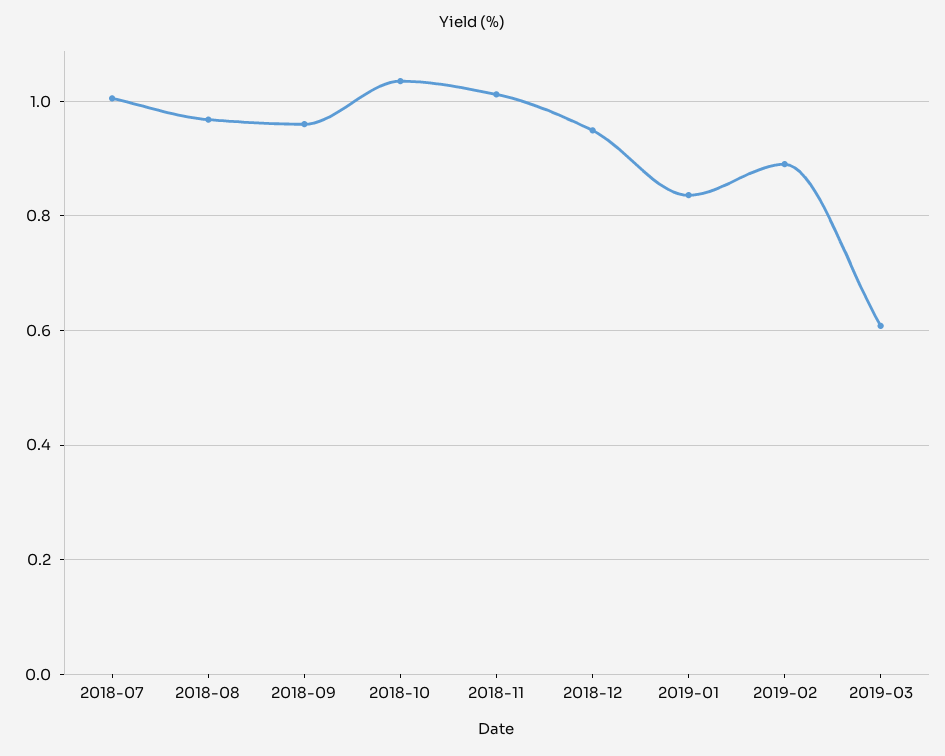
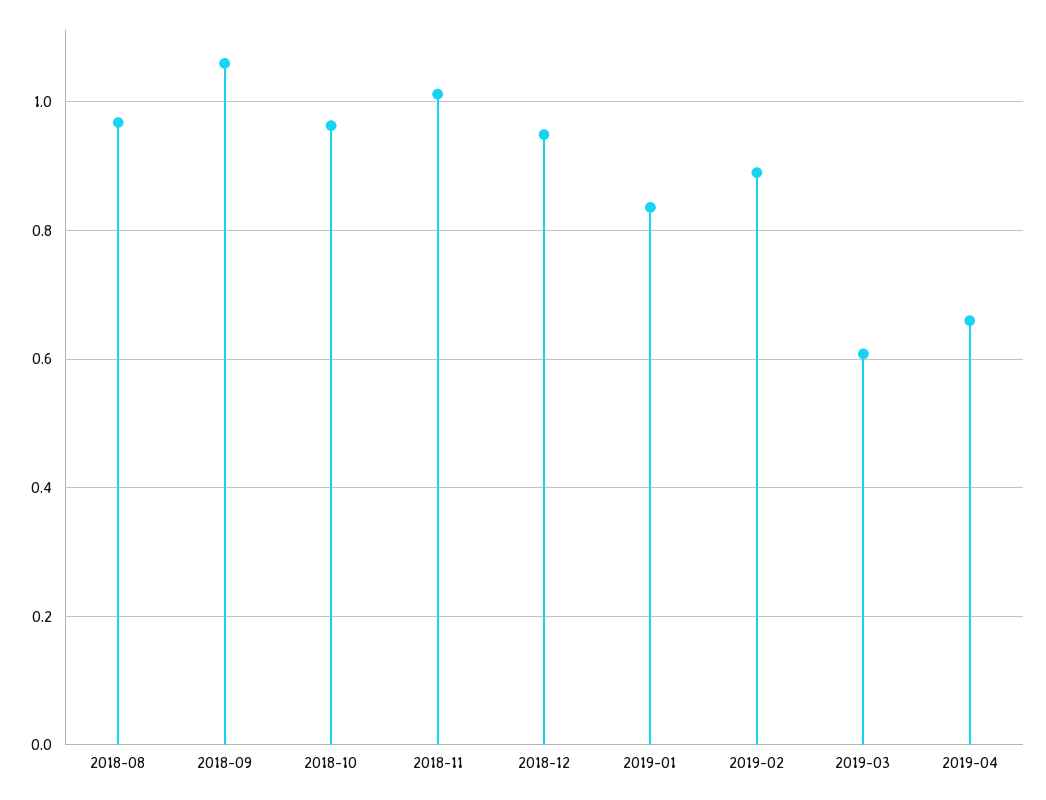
2018-07: 1 -> none
2018-09: 0.96 -> 1.06
2018-10: 1.04 -> 0.96
2019-04: none -> 0.66

